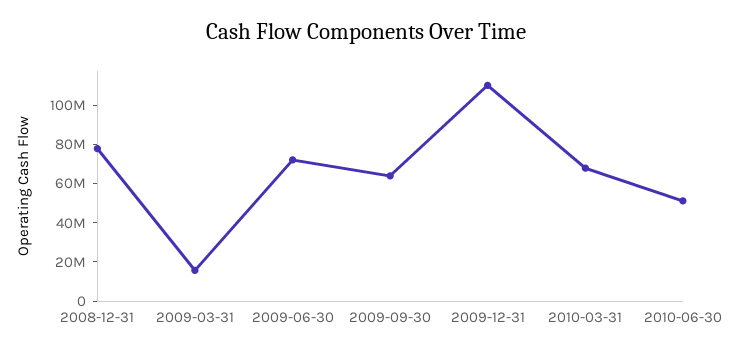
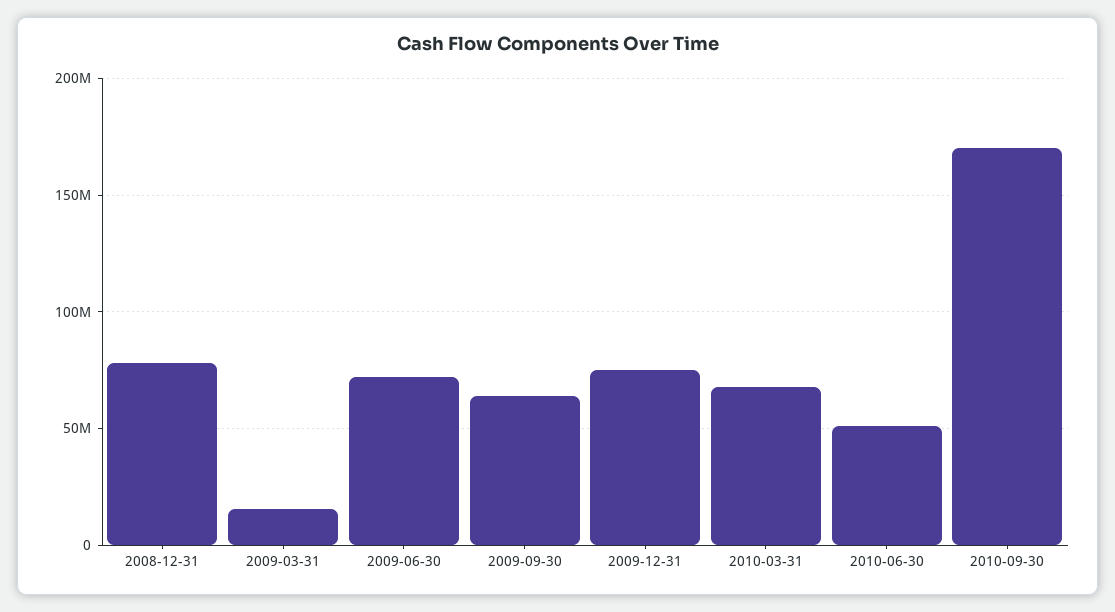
2009-12-31: 110000000 -> 75000000
2010-09-30: none -> 170000000

